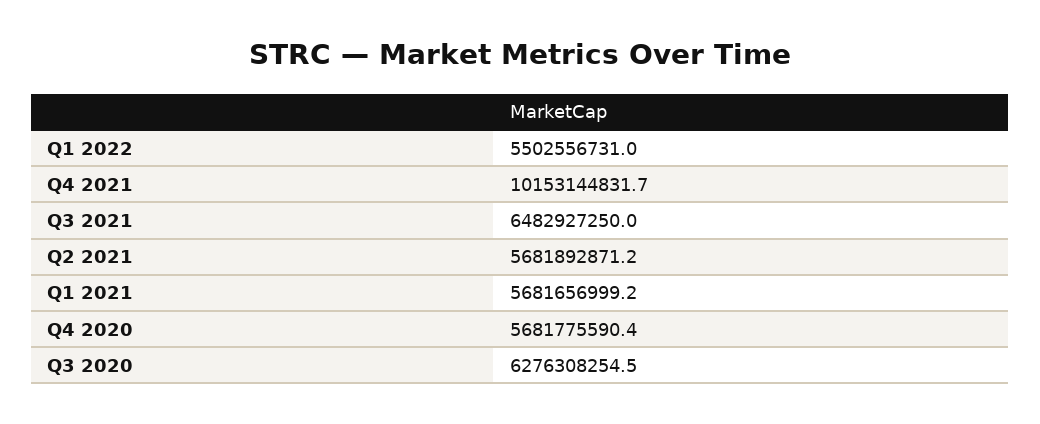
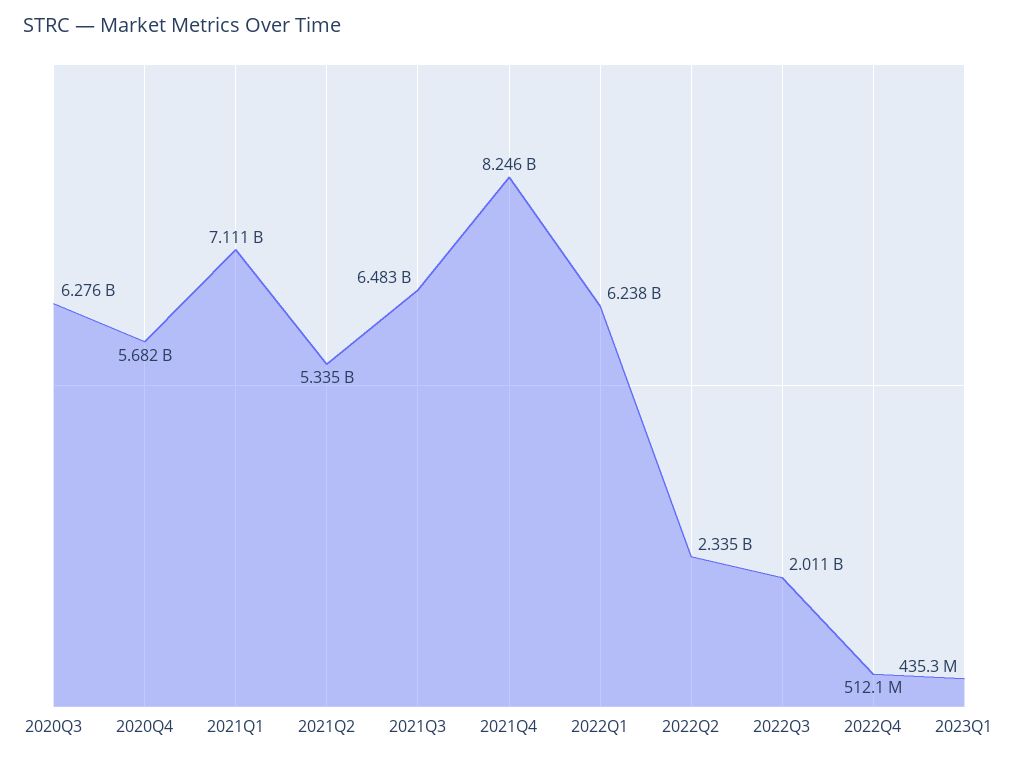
Q1 2022: 5502556731 -> 6238000000
Q4 2021: 10153144831.7 -> 8246000000
Q2 2021: 5681892871.2 -> 5335000000
Q1 2021: 5681656999.2 -> 7111000000
2022Q2: none -> 2335000000
2022Q3: none -> 2011000000
2022Q4: none -> 512100000
2023Q1: none -> 435300000

